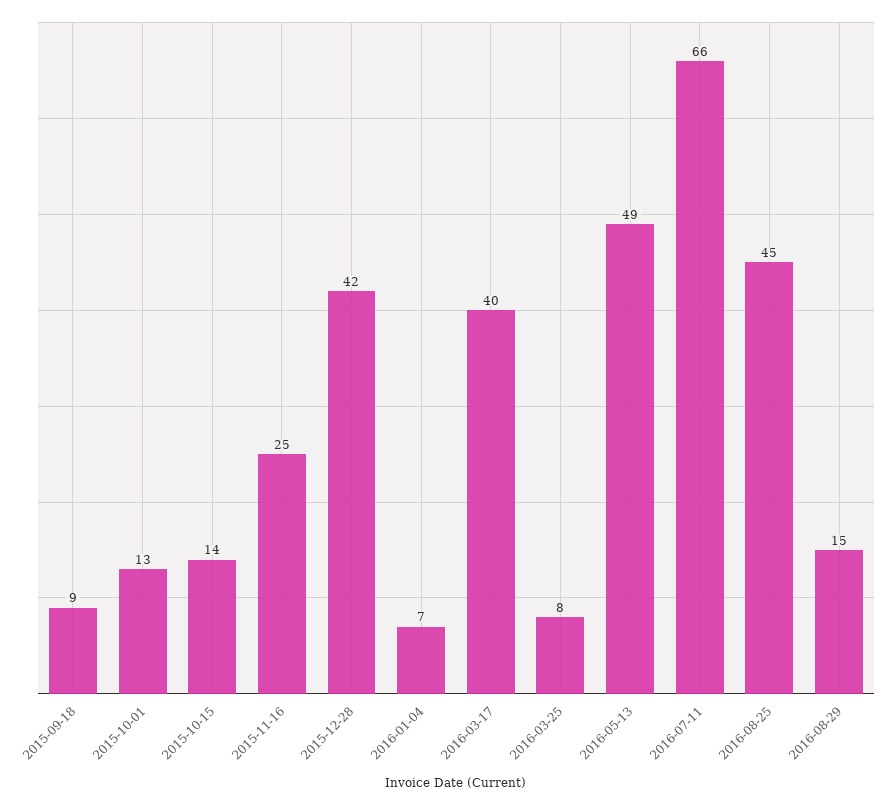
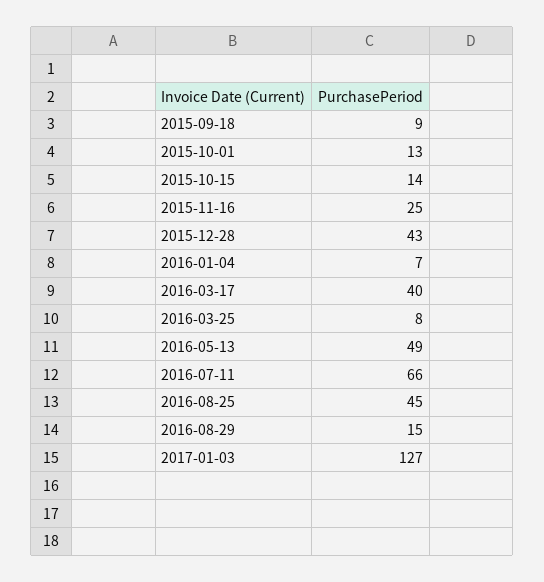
2015-12-28: 42 -> 43
2017-01-03: none -> 127

